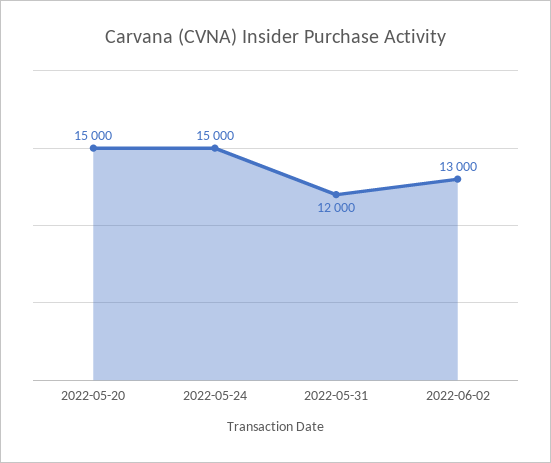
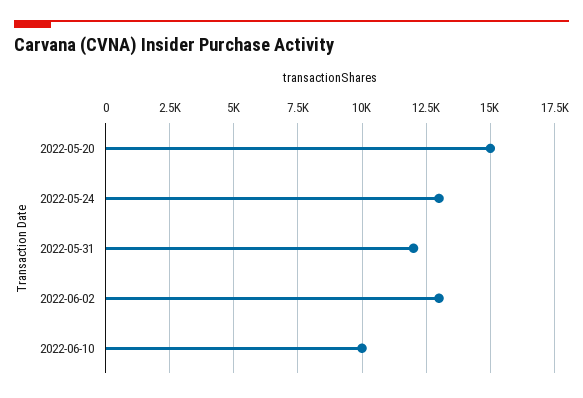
2022-05-24: 15000 -> 13000
2022-06-10: none -> 10000

